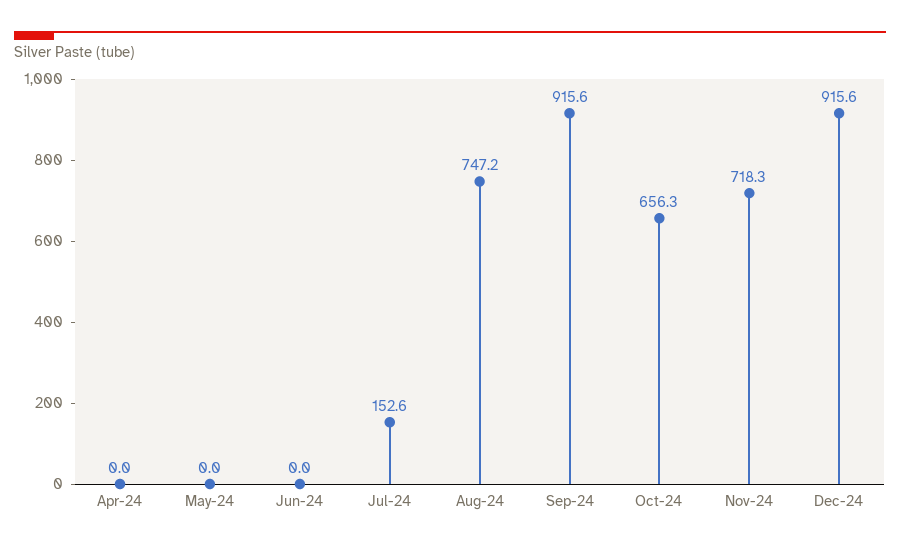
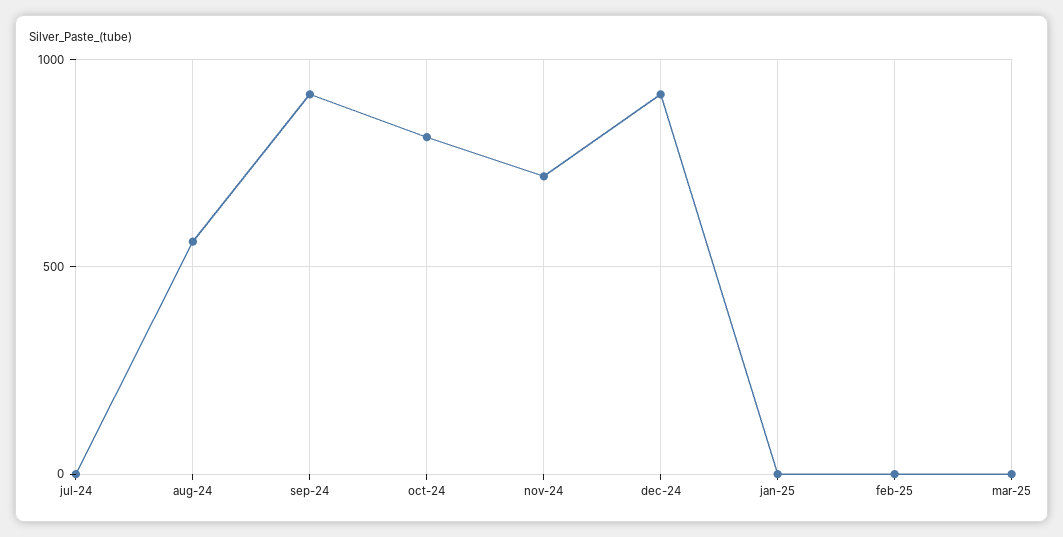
Apr-24: 0 -> none
May-24: 0 -> none
Jun-24: 0 -> none
Jul-24: 152.6 -> 0
Aug-24: 747.2 -> 550
Oct-24: 656.3 -> 800
jan-25: none -> 0
feb-25: none -> 0
mar-25: none -> 0

